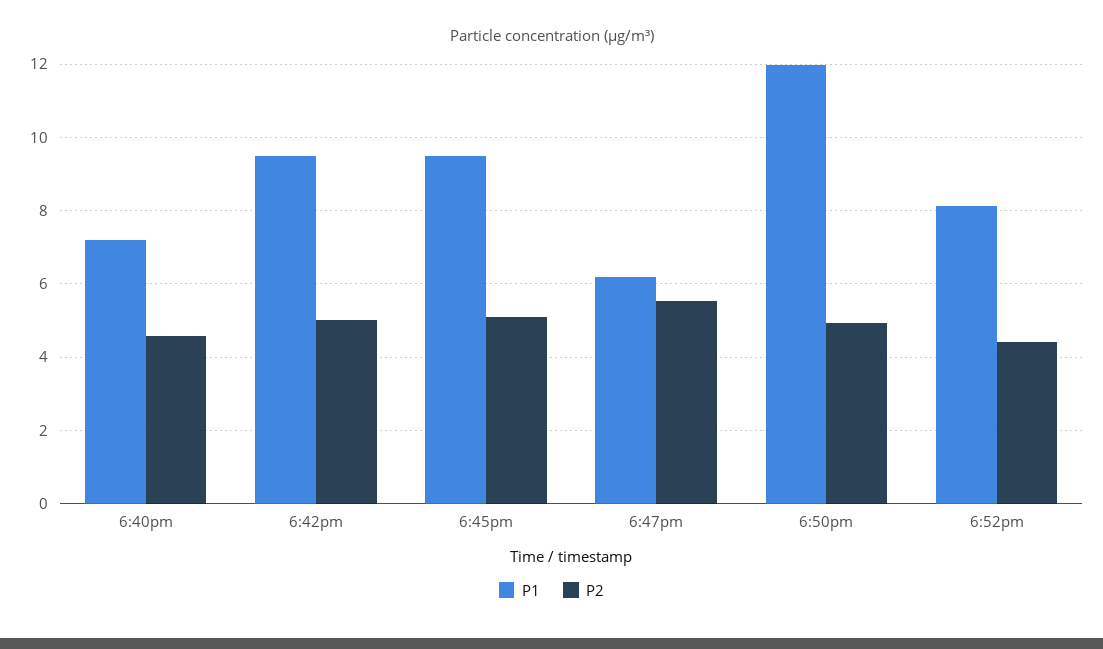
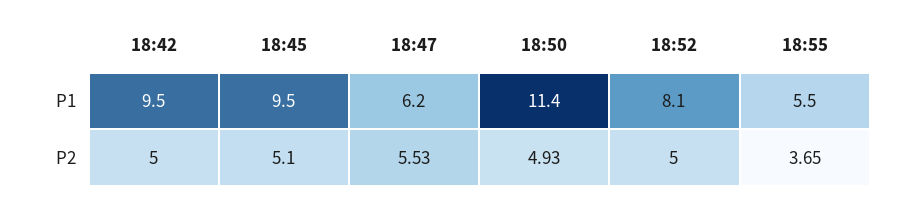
P1, 6:40pm: 7.2 -> none
P2, 6:40pm: 4.6 -> none
P1, 6:50pm: 12 -> 11.4
P2, 6:52pm: 4.4 -> 5
P1, 18:55: none -> 5.5
P2, 18:55: none -> 3.65

